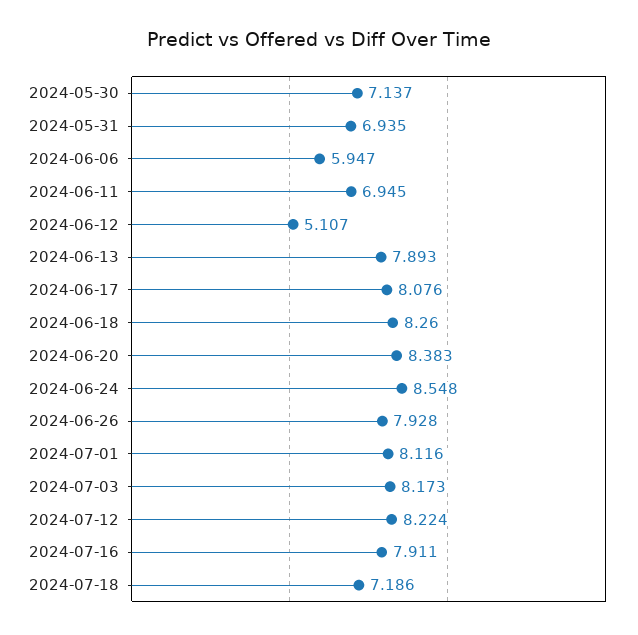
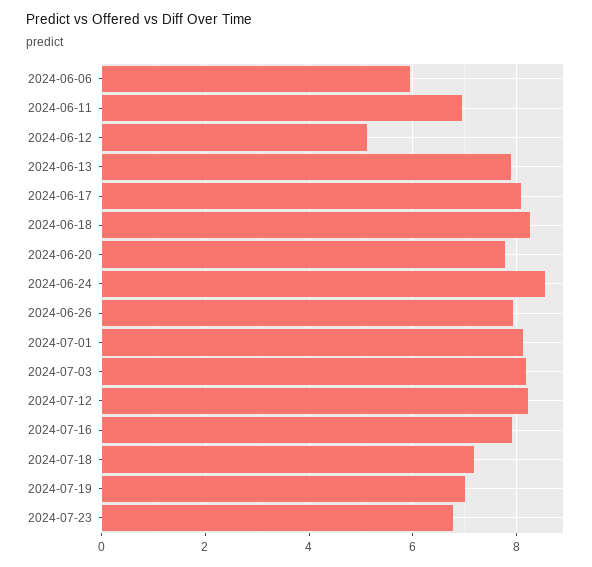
2024-05-30: 7.137 -> none
2024-05-31: 6.935 -> none
2024-06-20: 8.383 -> 7.8
2024-07-19: none -> 7
2024-07-23: none -> 6.8

